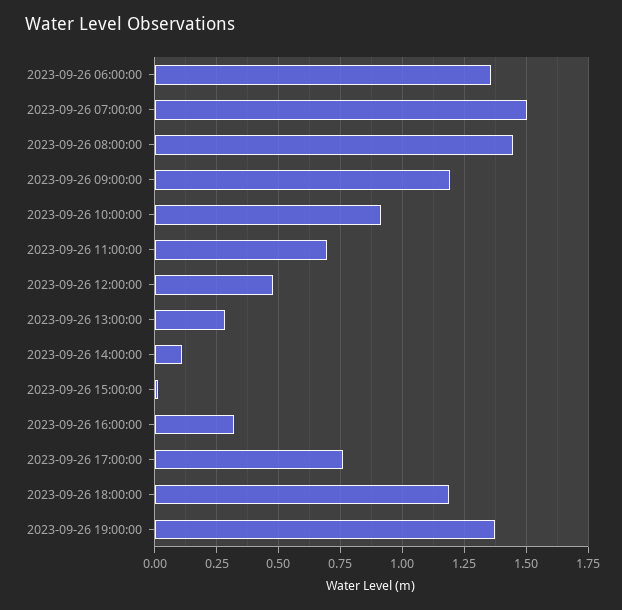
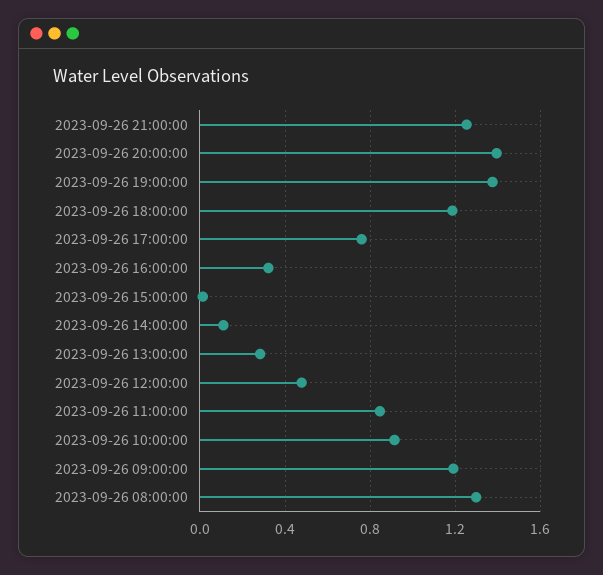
2023-09-26 06:00:00: 1.35 -> none
2023-09-26 07:00:00: 1.5 -> none
2023-09-26 08:00:00: 1.45 -> 1.3
2023-09-26 11:00:00: 0.7 -> 0.85
2023-09-26 21:00:00: none -> 1.25
2023-09-26 20:00:00: none -> 1.4

